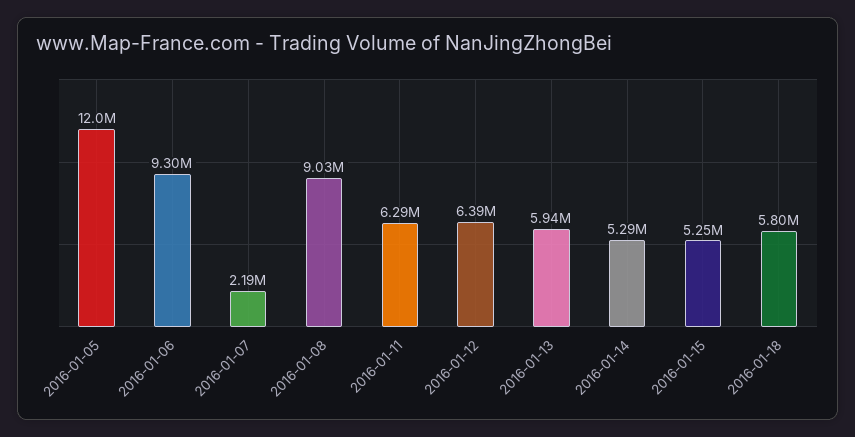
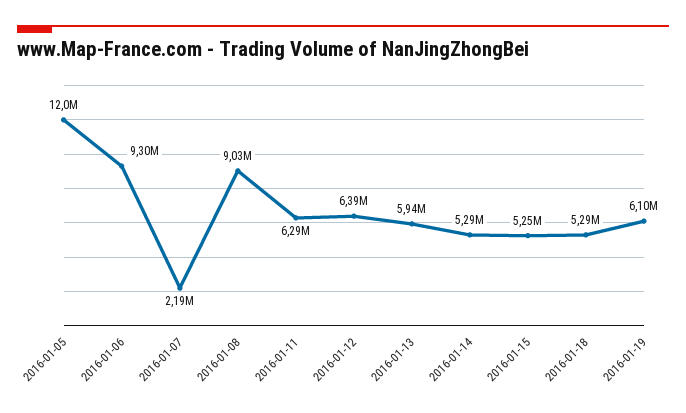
2016-01-18: 5800000 -> 5290000
2016-01-19: none -> 6100000

